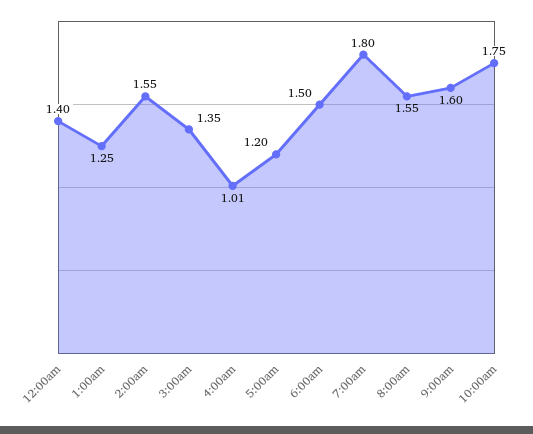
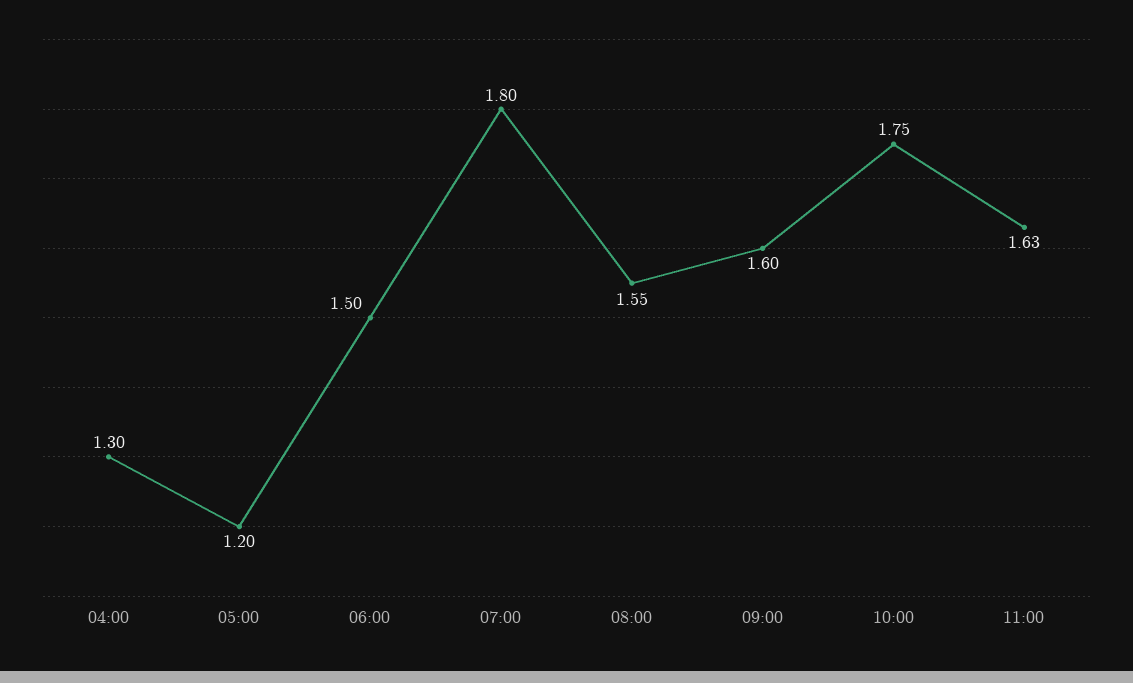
12:00am: 1.4 -> none
1:00am: 1.25 -> none
2:00am: 1.55 -> none
3:00am: 1.35 -> none
4:00am: 1.01 -> 1.3
11:00: none -> 1.63

